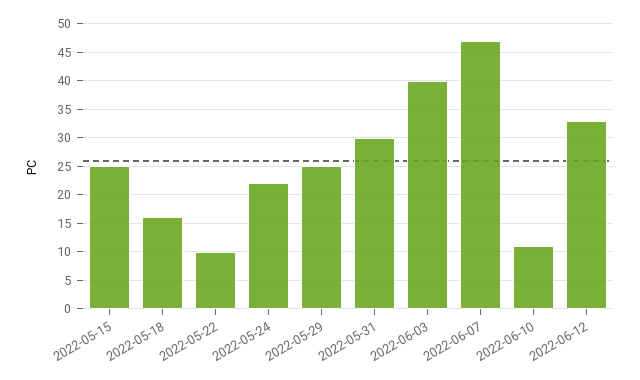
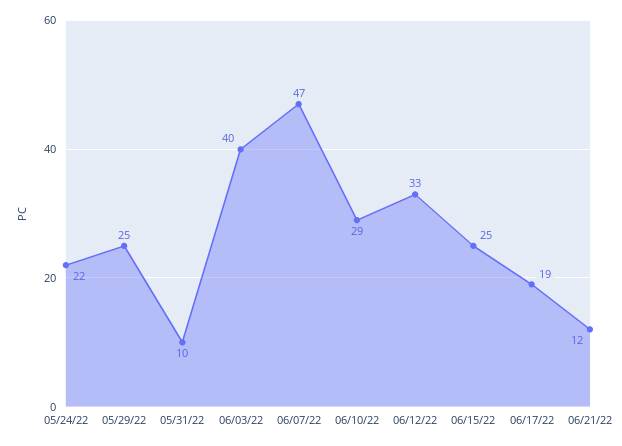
2022-05-15: 25 -> none
2022-05-18: 15 -> none
2022-05-22: 10 -> none
2022-05-31: 30 -> 10
2022-06-10: 10 -> 29
06/15/22: none -> 25
06/17/22: none -> 19
06/21/22: none -> 12

